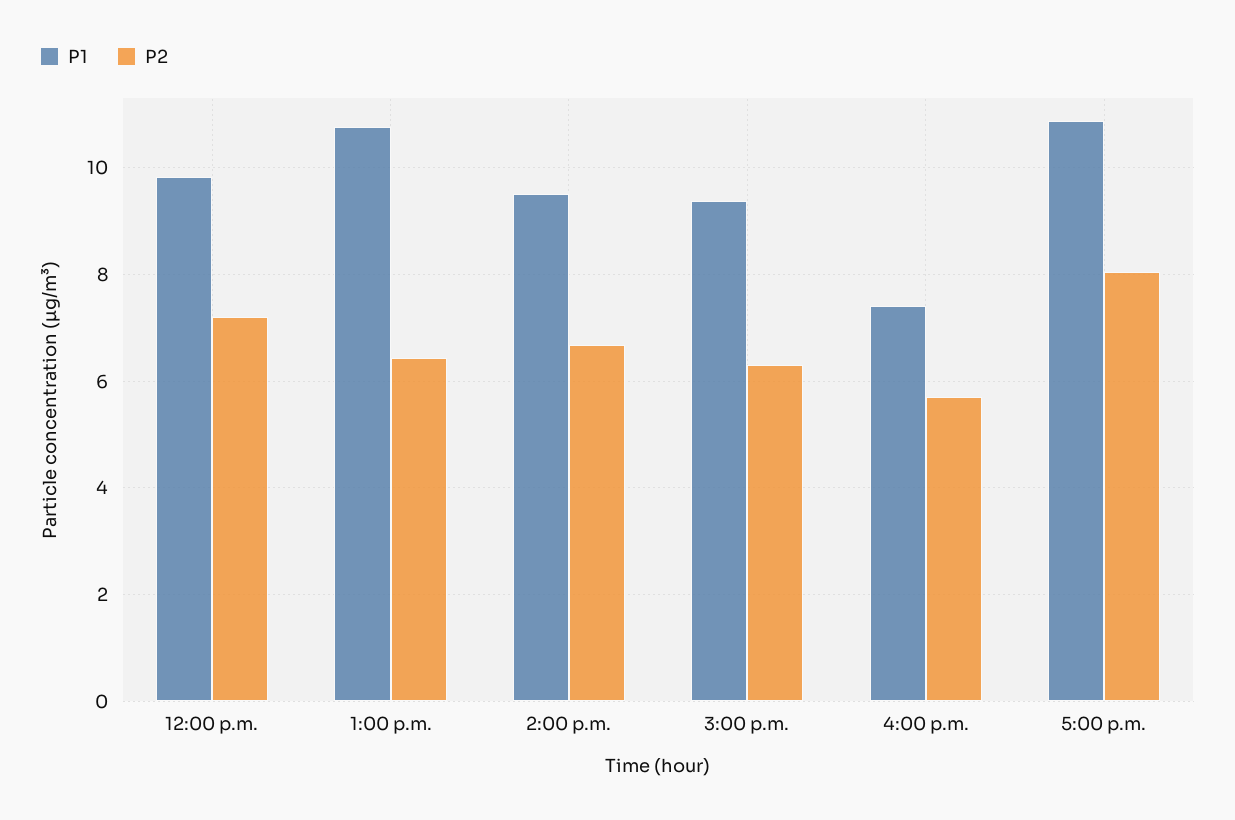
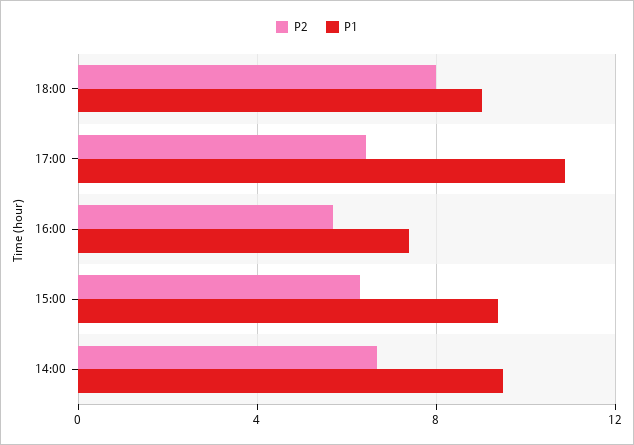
P1, 12:00 p.m.: 9.8 -> none
P2, 12:00 p.m.: 7.2 -> none
P1, 1:00 p.m.: 10.8 -> none
P2, 1:00 p.m.: 6.4 -> none
P2, 5:00 p.m.: 8 -> 6.5
P2, 18:00: none -> 8
P1, 18:00: none -> 9

